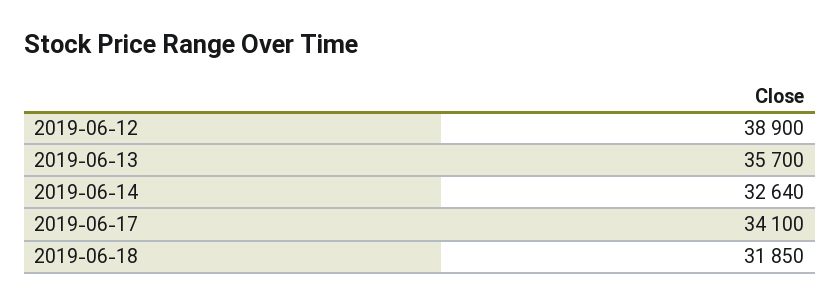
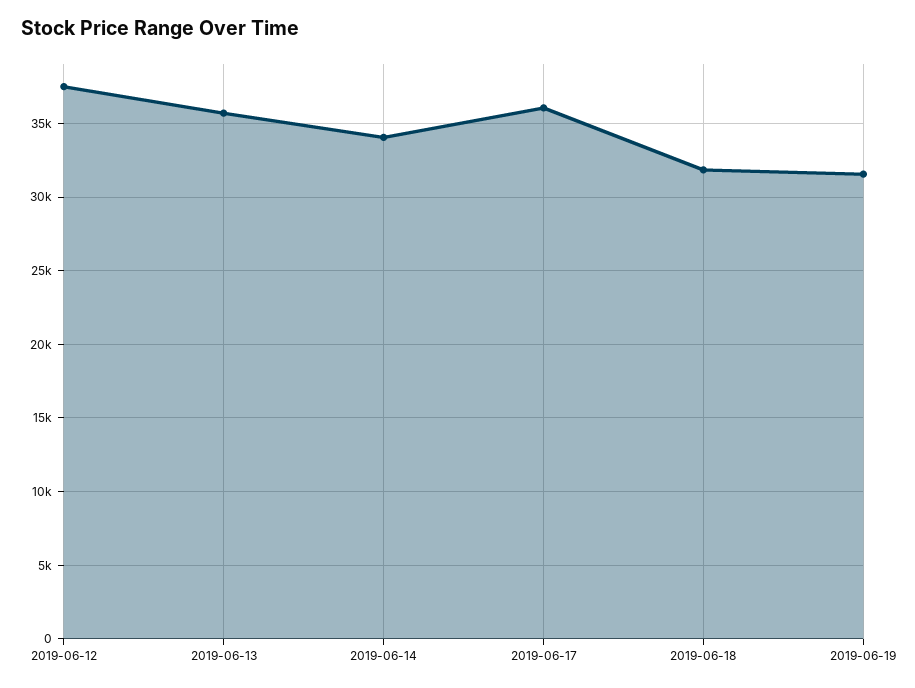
2019-06-12: 38900 -> 37500
2019-06-14: 32640 -> 34000
2019-06-17: 34100 -> 36000
2019-06-19: none -> 31500

